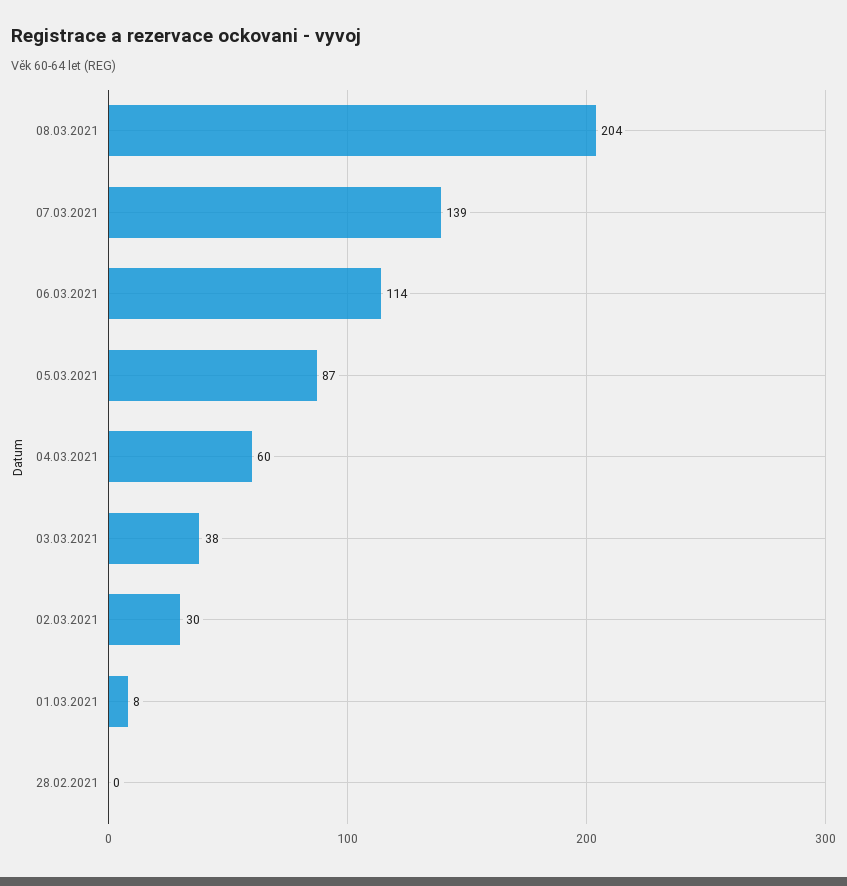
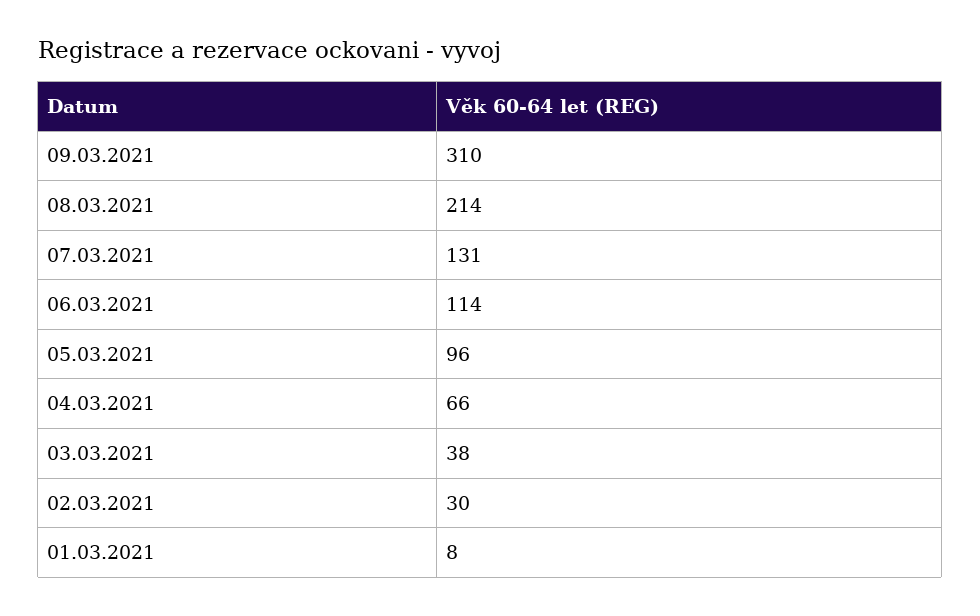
08.03.2021: 204 -> 214
07.03.2021: 139 -> 131
05.03.2021: 87 -> 96
04.03.2021: 60 -> 66
28.02.2021: 0 -> none
09.03.2021: none -> 310

